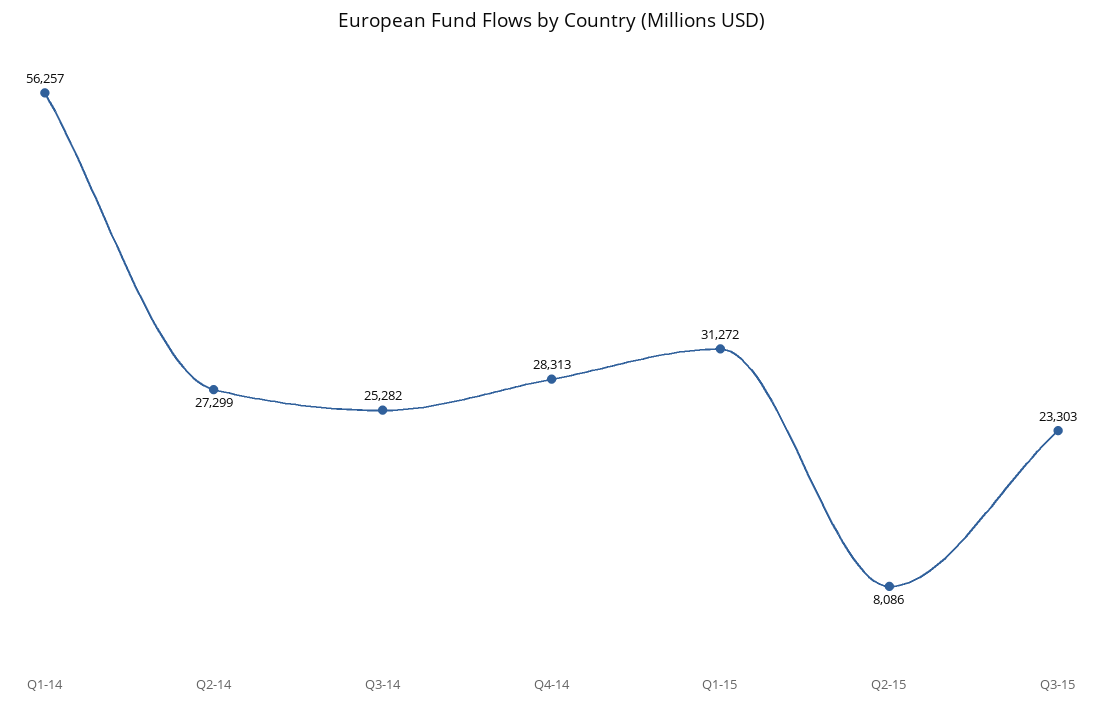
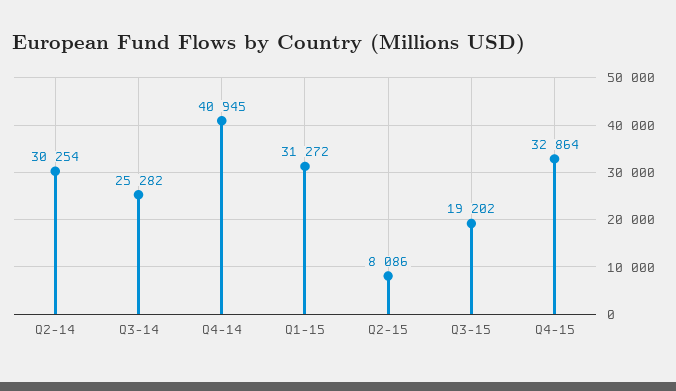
Q1-14: 56257 -> none
Q2-14: 27299 -> 30254
Q4-14: 28313 -> 40945
Q3-15: 23303 -> 19202
Q4-15: none -> 32864

